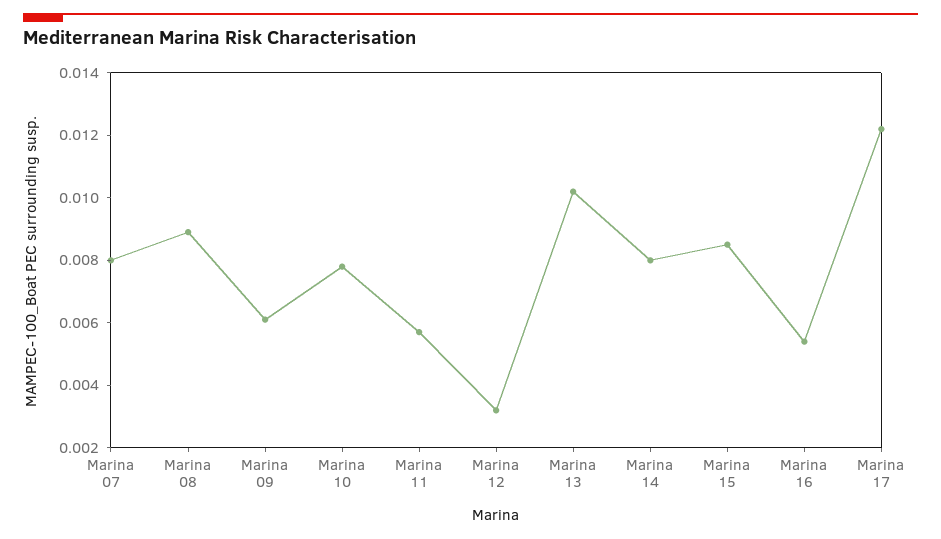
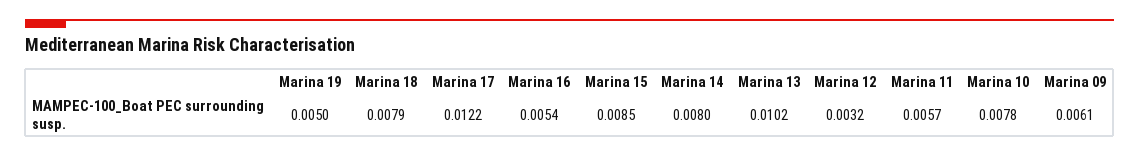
Marina 07: 0.008 -> none
Marina 08: 0.009 -> none
Marina 19: none -> 0.005
Marina 18: none -> 0.0079

